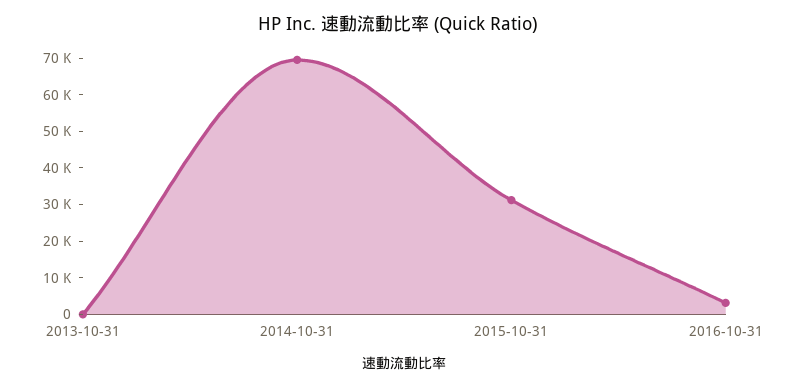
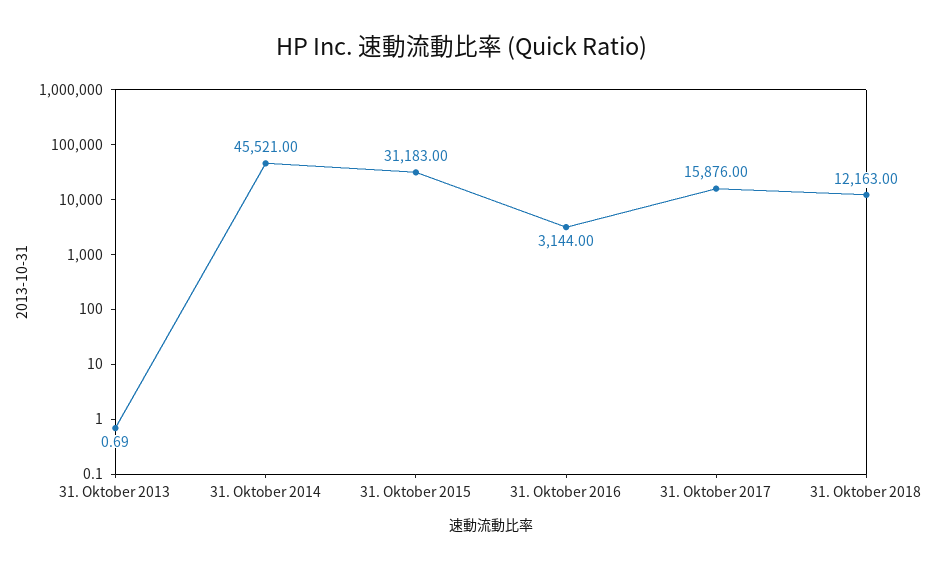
2014-10-31: 70000 -> 45521
31. Oktober 2017: none -> 15876
31. Oktober 2018: none -> 12163

